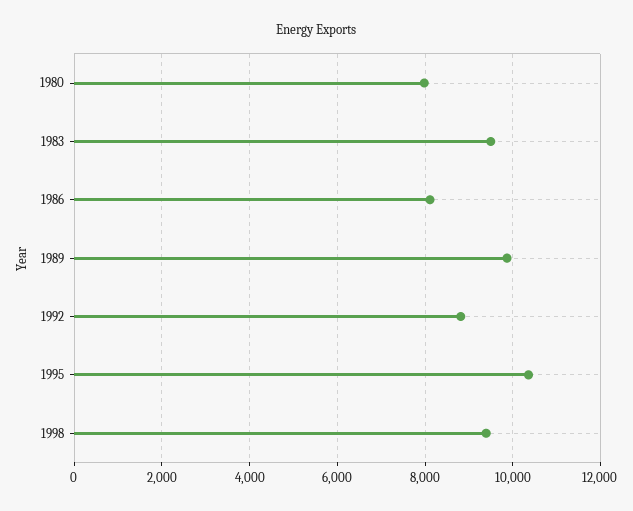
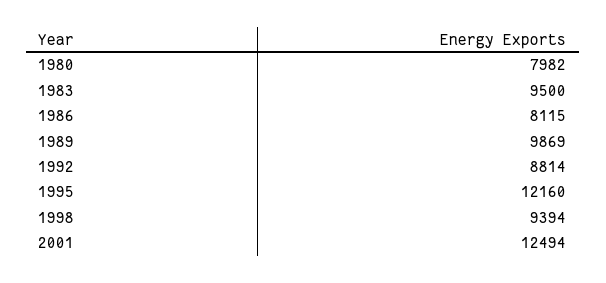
1995: 10400 -> 12160
2001: none -> 12494

